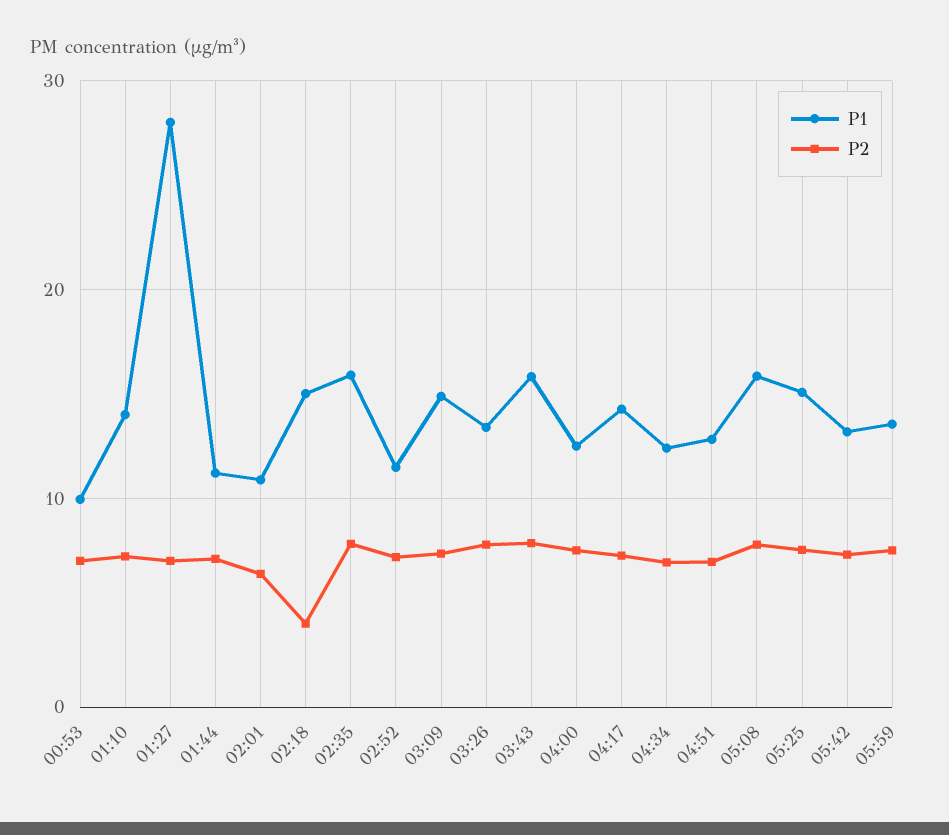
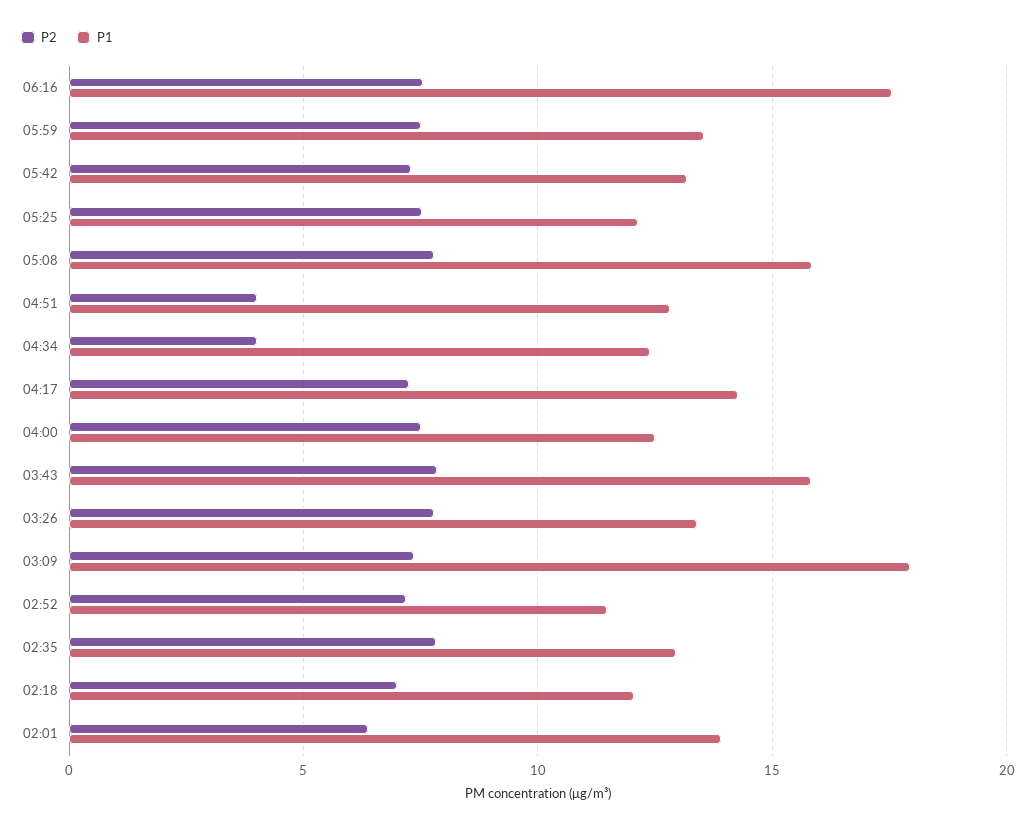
P1, 00:53: 10 -> none
P2, 00:53: 7 -> none
P1, 01:10: 14 -> none
P2, 01:10: 7 -> none
P1, 01:27: 28 -> none
P2, 01:27: 7 -> none
P1, 01:44: 11 -> none
P2, 01:44: 7 -> none
P1, 02:01: 11 -> 14
P1, 02:18: 15 -> 12
P2, 02:18: 4 -> 7
P1, 02:35: 16 -> 13
P1, 03:09: 15 -> 18
P2, 04:34: 7 -> 4
P2, 04:51: 7 -> 4
P1, 05:25: 15 -> 12
P2, 06:16: none -> 7.5
P1, 06:16: none -> 17.5

